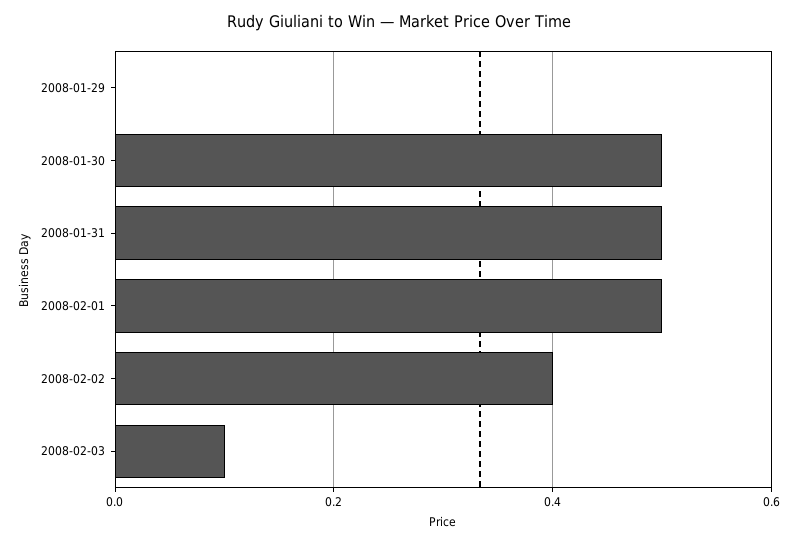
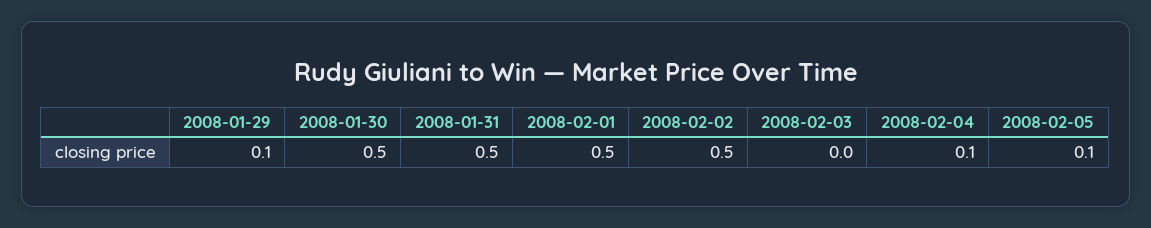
2008-01-29: 0 -> 0.1
2008-02-02: 0.4 -> 0.5
2008-02-03: 0.1 -> 0
2008-02-04: none -> 0.1
2008-02-05: none -> 0.1

